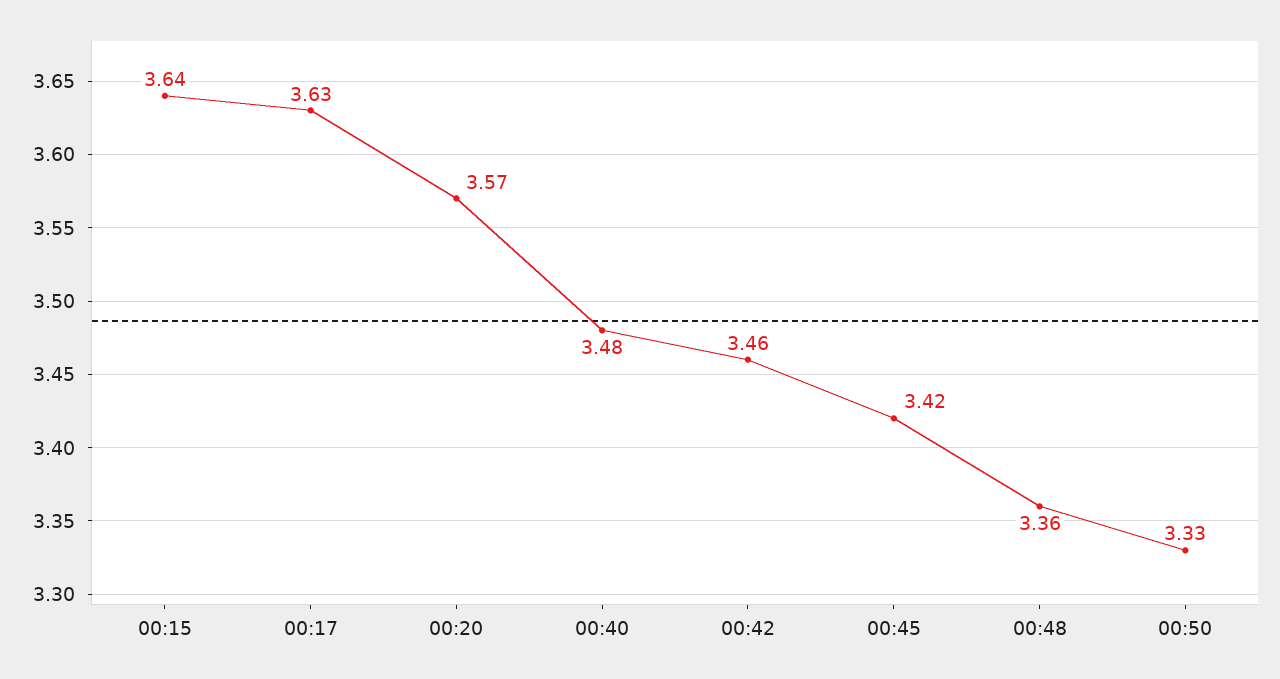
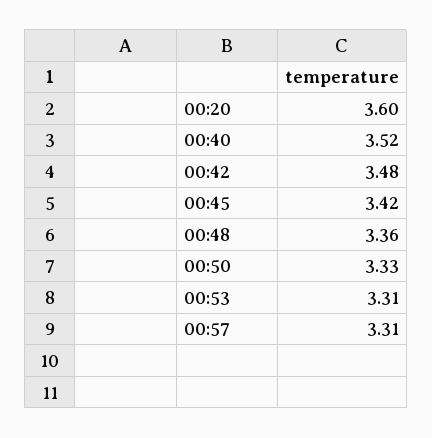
00:15: 3.64 -> none
00:17: 3.63 -> none
00:20: 3.57 -> 3.6
00:40: 3.48 -> 3.52
00:42: 3.46 -> 3.48
00:53: none -> 3.31
00:57: none -> 3.31

